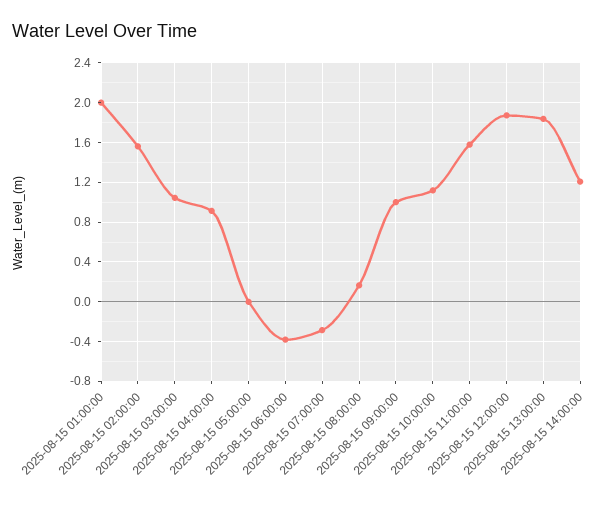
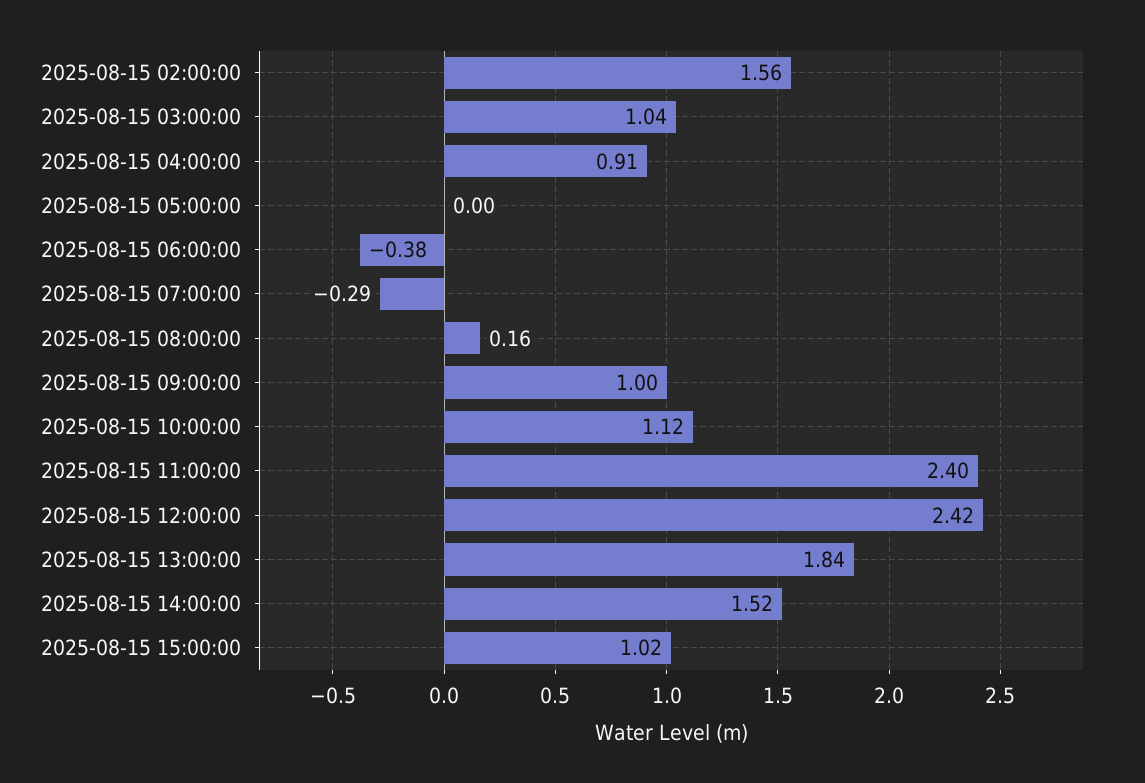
2025-08-15 01:00:00: 2 -> none
2025-08-15 11:00:00: 1.6 -> 2.4
2025-08-15 12:00:00: 1.9 -> 2.42
2025-08-15 14:00:00: 1.2 -> 1.52
2025-08-15 15:00:00: none -> 1.02

